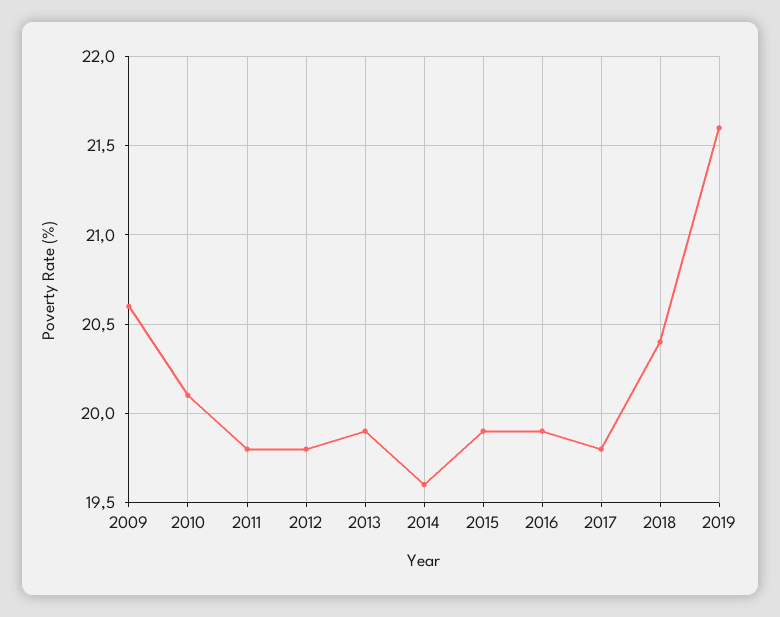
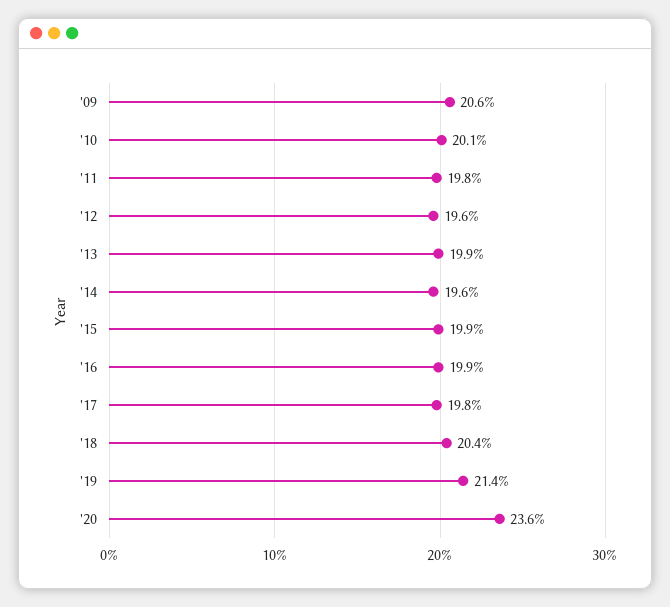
2012: 19.8 -> 19.6
2019: 21.6 -> 21.4
'20: none -> 23.6

